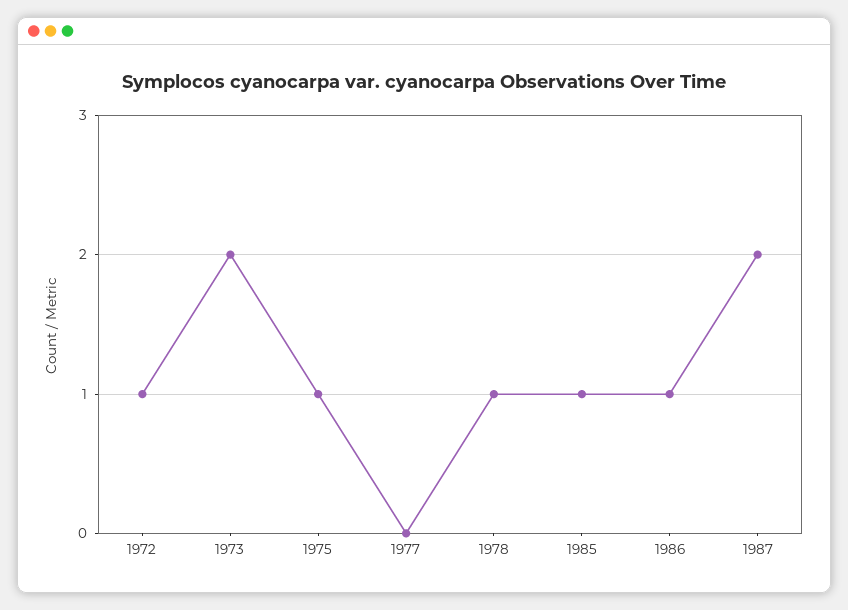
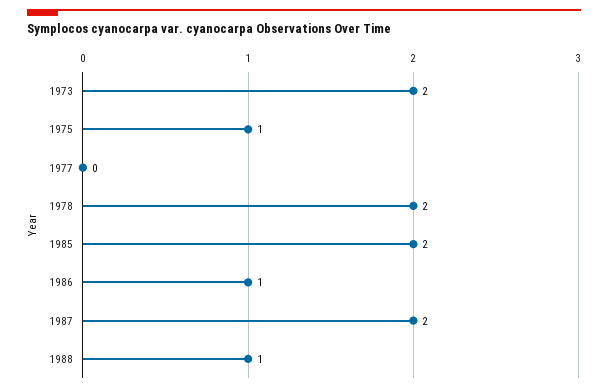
1972: 1 -> none
1978: 1 -> 2
1985: 1 -> 2
1988: none -> 1

